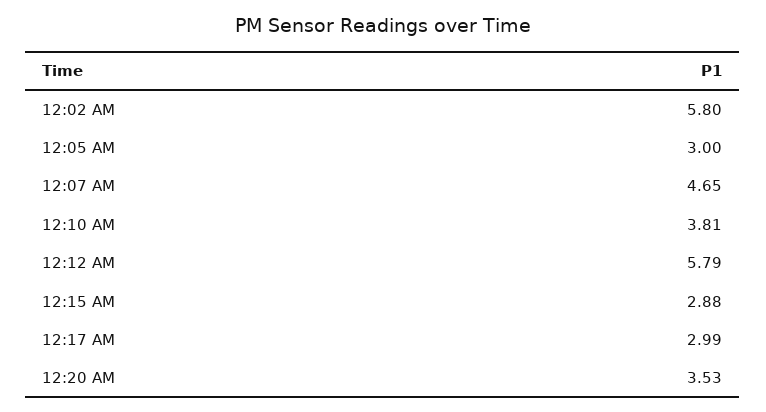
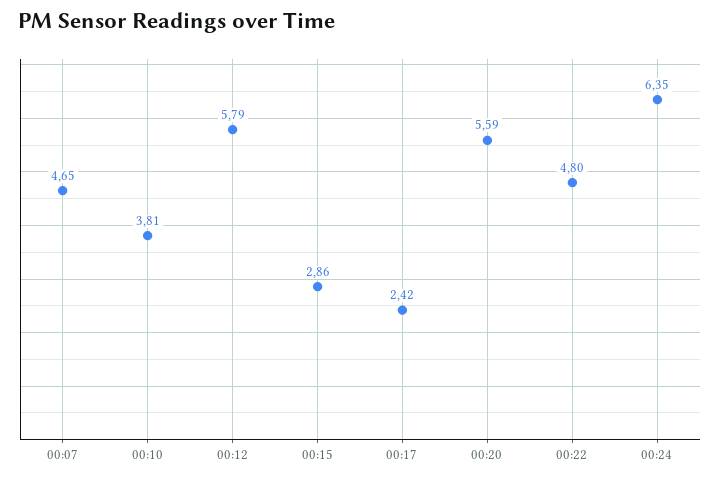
12:02 AM: 5.8 -> none
12:05 AM: 3 -> none
12:15 AM: 2.88 -> 2.86
12:17 AM: 2.99 -> 2.42
12:20 AM: 3.53 -> 5.59
00:22: none -> 4.8
00:24: none -> 6.35

